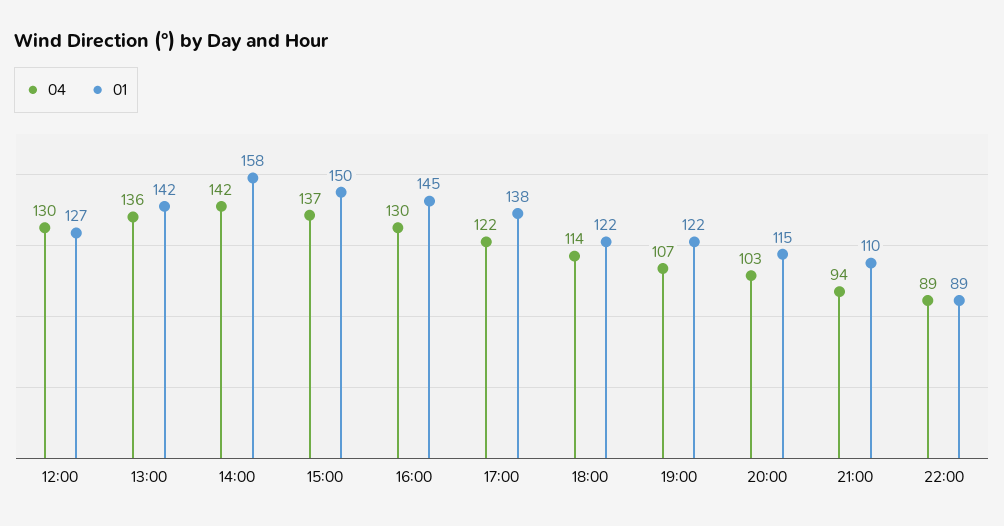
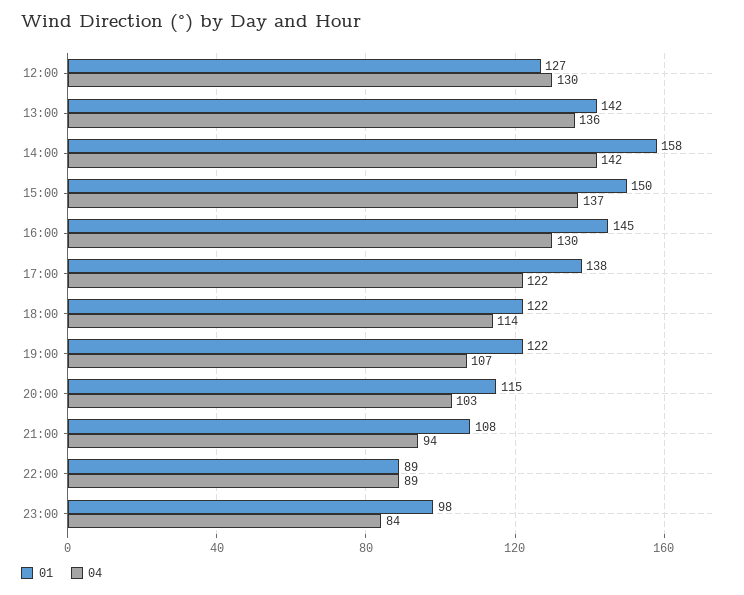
01, 21:00: 110 -> 108
01, 23:00: none -> 98
04, 23:00: none -> 84

